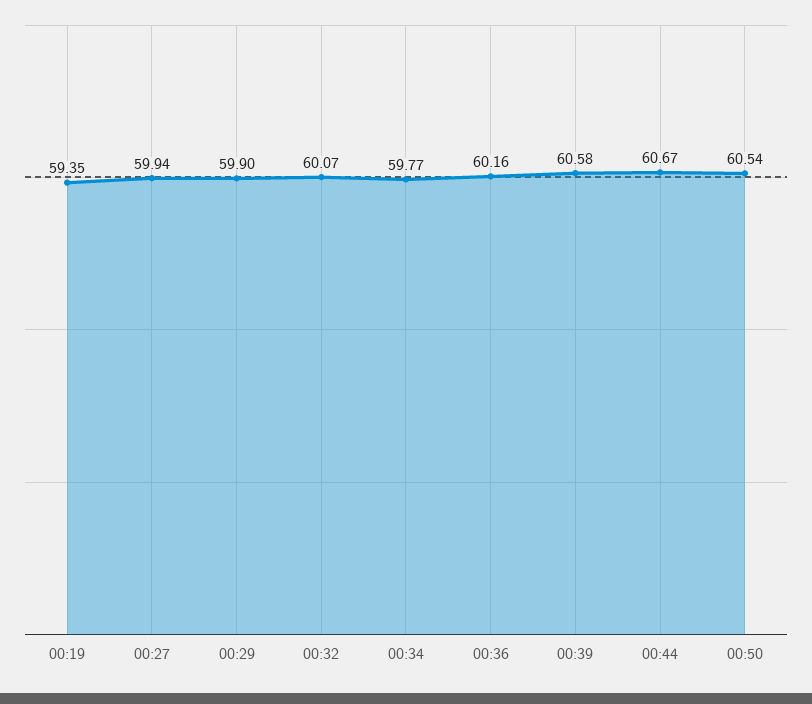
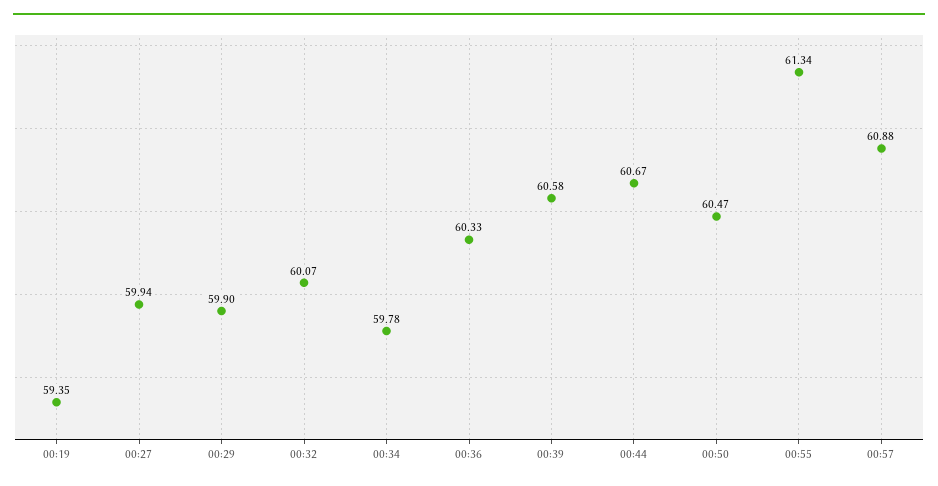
00:34: 59.77 -> 59.78
00:36: 60.16 -> 60.33
00:50: 60.54 -> 60.47
00:55: none -> 61.34
00:57: none -> 60.88

